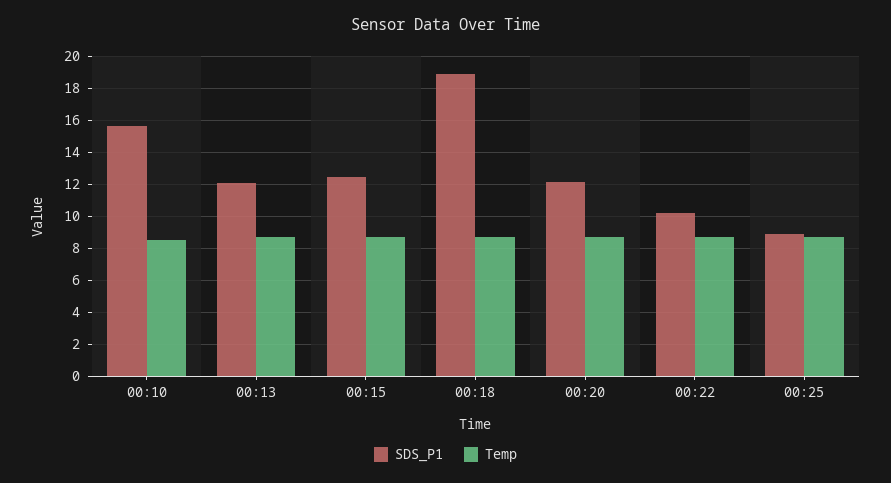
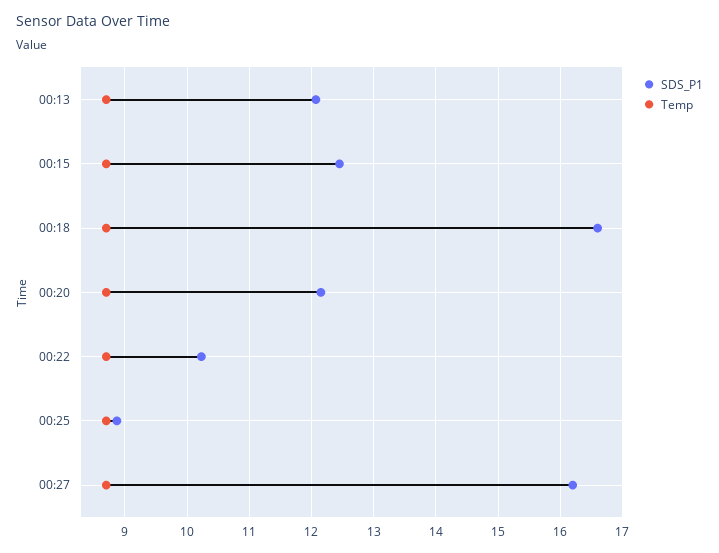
SDS_P1, 00:10: 15.5 -> none
Temp, 00:10: 8.5 -> none
SDS_P1, 00:18: 19 -> 16.6
SDS_P1, 00:27: none -> 16.2
Temp, 00:27: none -> 8.7

